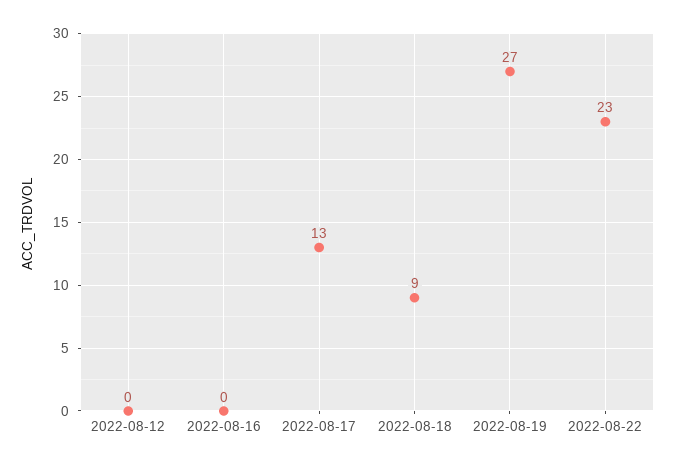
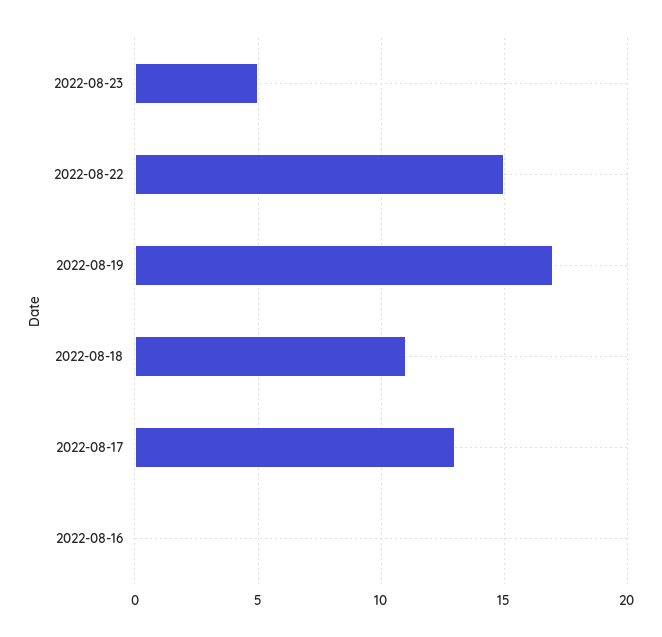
2022-08-12: 0 -> none
2022-08-18: 9 -> 11
2022-08-19: 27 -> 17
2022-08-22: 23 -> 15
2022-08-23: none -> 5

